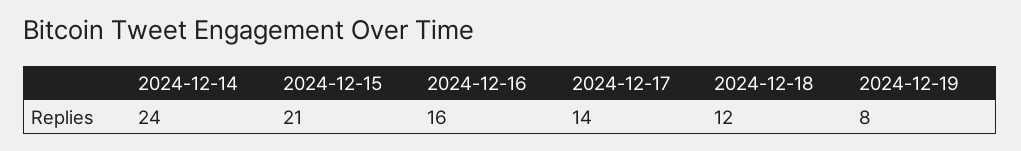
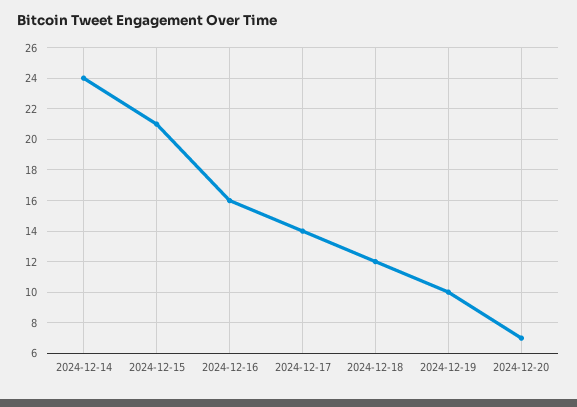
2024-12-19: 8 -> 10
2024-12-20: none -> 7

